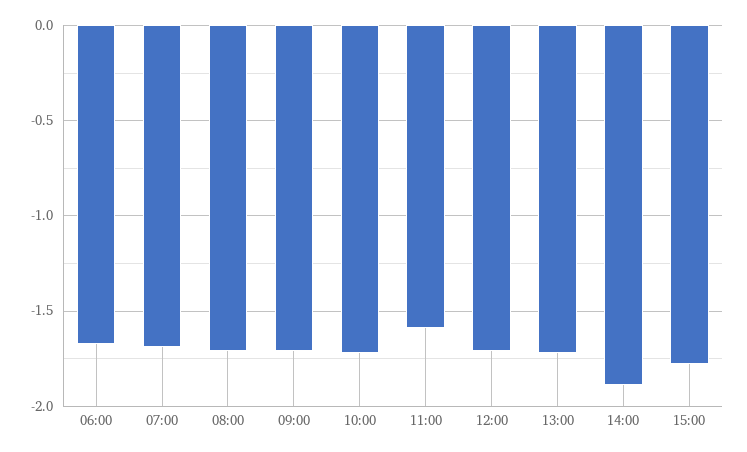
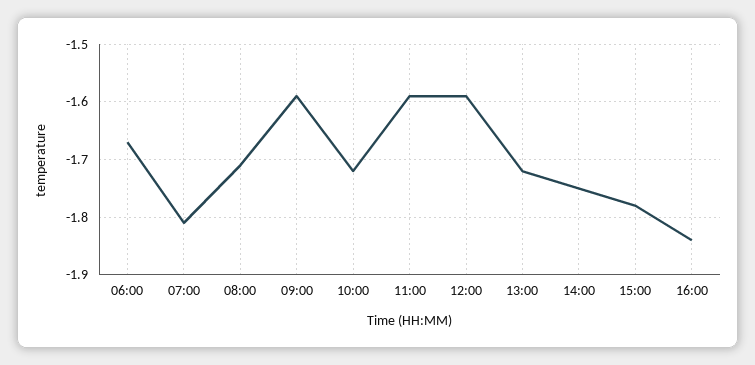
07:00: -1.7 -> -1.8
09:00: -1.7 -> -1.6
12:00: -1.7 -> -1.6
14:00: -1.9 -> -1.75
16:00: none -> -1.85

